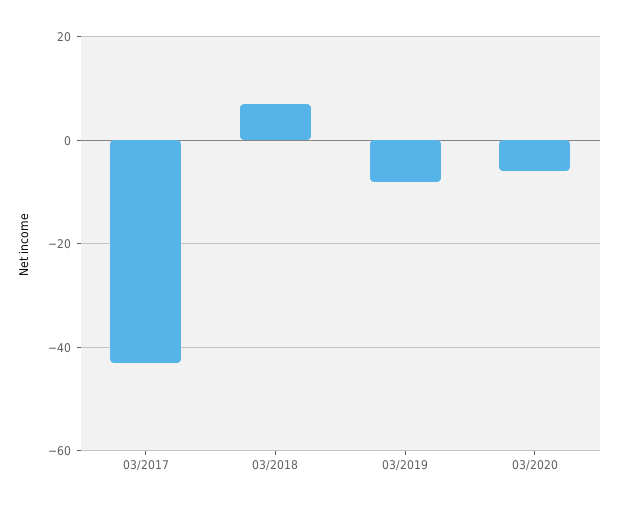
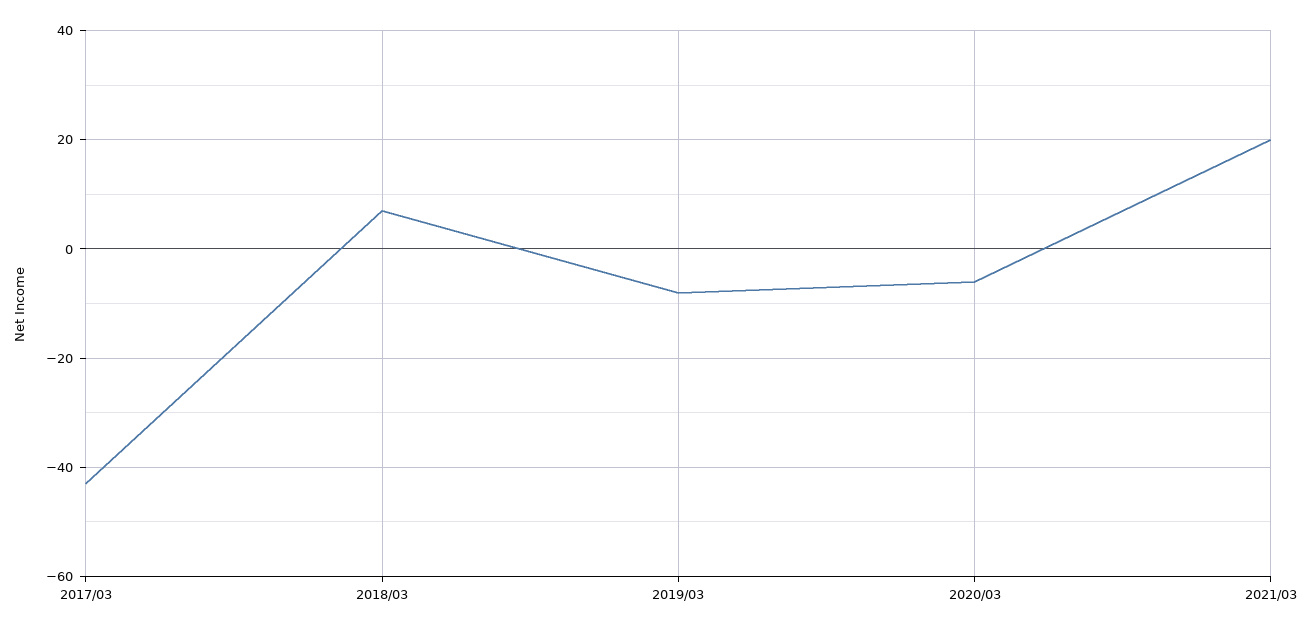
2021/03: none -> 20

